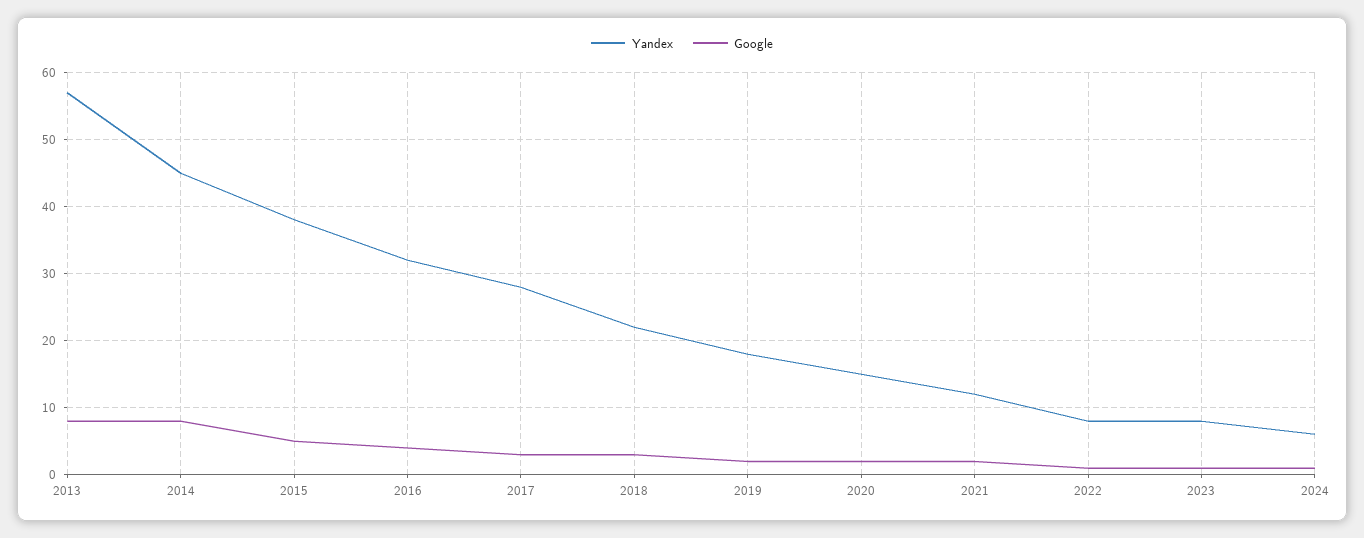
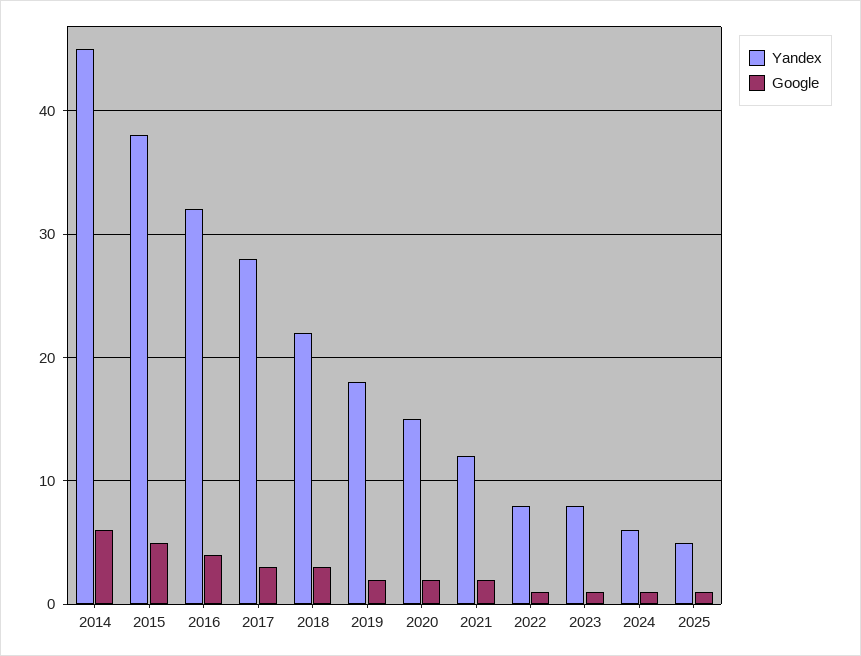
Yandex, 2013: 57 -> none
Google, 2013: 8 -> none
Google, 2014: 8 -> 6
Yandex, 2025: none -> 5
Google, 2025: none -> 1

